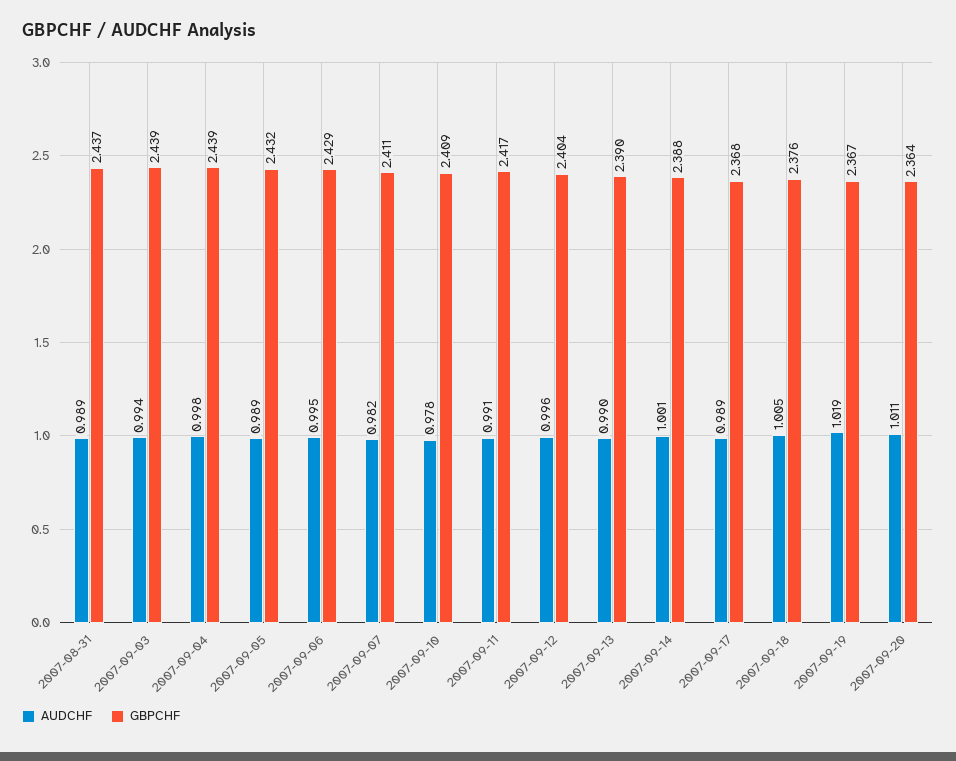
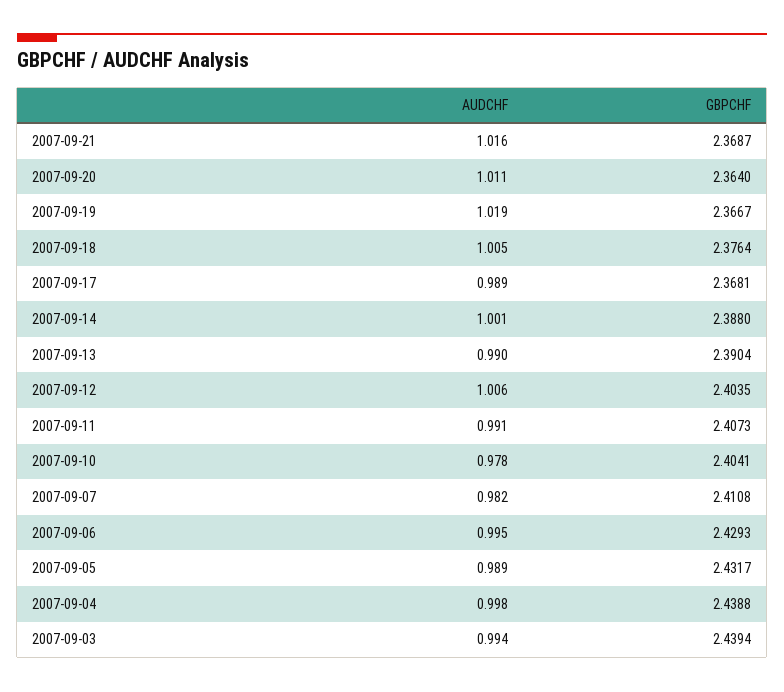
AUDCHF, 2007-08-31: 0.989 -> none
GBPCHF, 2007-08-31: 2.437 -> none
GBPCHF, 2007-09-10: 2.409 -> 2.4041
GBPCHF, 2007-09-11: 2.417 -> 2.4073
AUDCHF, 2007-09-12: 0.996 -> 1.006
AUDCHF, 2007-09-21: none -> 1.016
GBPCHF, 2007-09-21: none -> 2.3687

